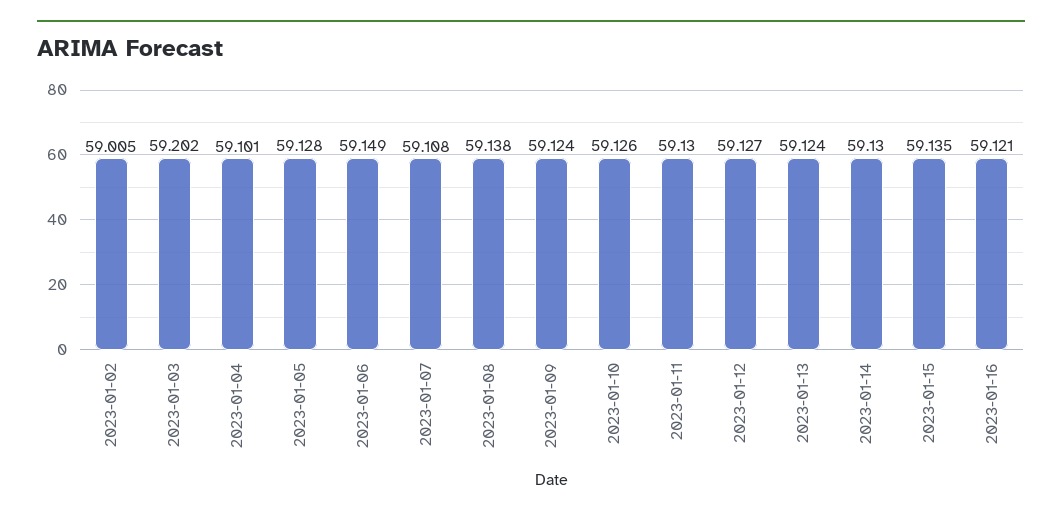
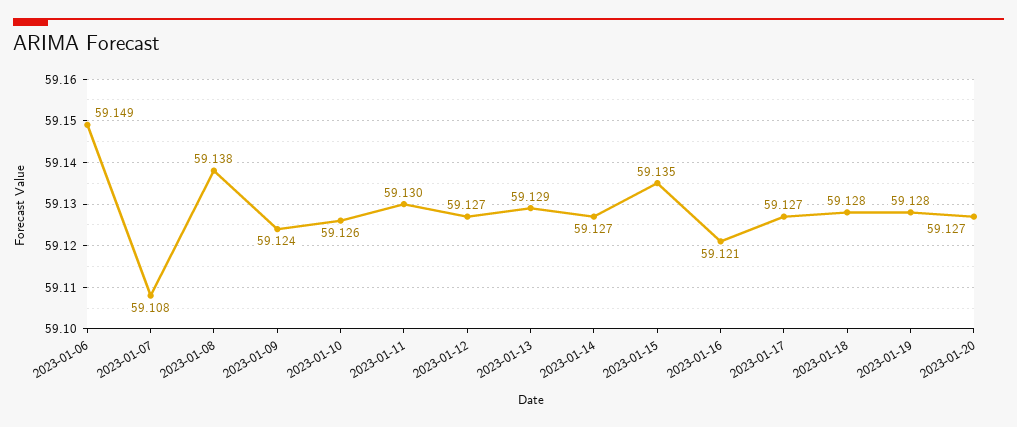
2023-01-02: 59.005 -> none
2023-01-03: 59.202 -> none
2023-01-04: 59.101 -> none
2023-01-05: 59.128 -> none
2023-01-13: 59.124 -> 59.129
2023-01-14: 59.13 -> 59.127
2023-01-17: none -> 59.127
2023-01-18: none -> 59.128
2023-01-19: none -> 59.128
2023-01-20: none -> 59.127

